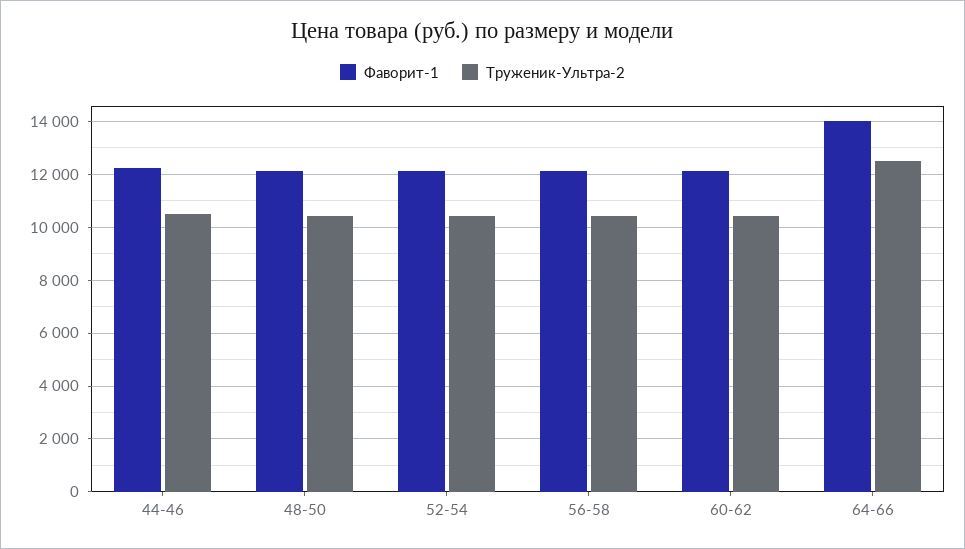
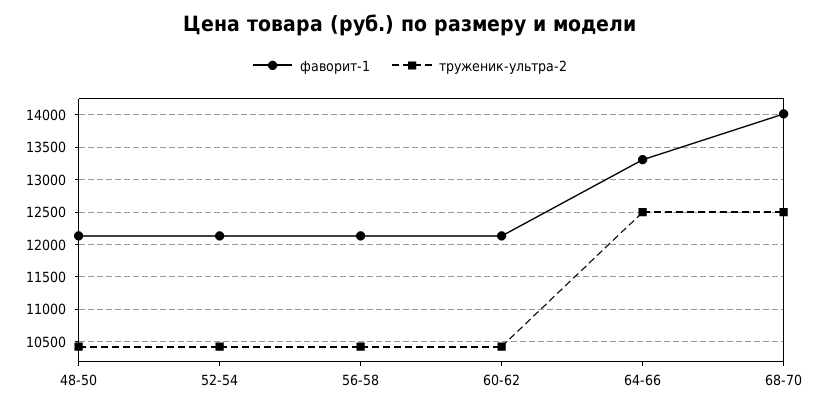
Фаворит-1, 44-46: 12250 -> none
Труженик-Ультра-2, 44-46: 10500 -> none
Фаворит-1, 64-66: 14000 -> 13300
Фаворит-1, 68-70: none -> 14000
Труженик-Ультра-2, 68-70: none -> 12500

